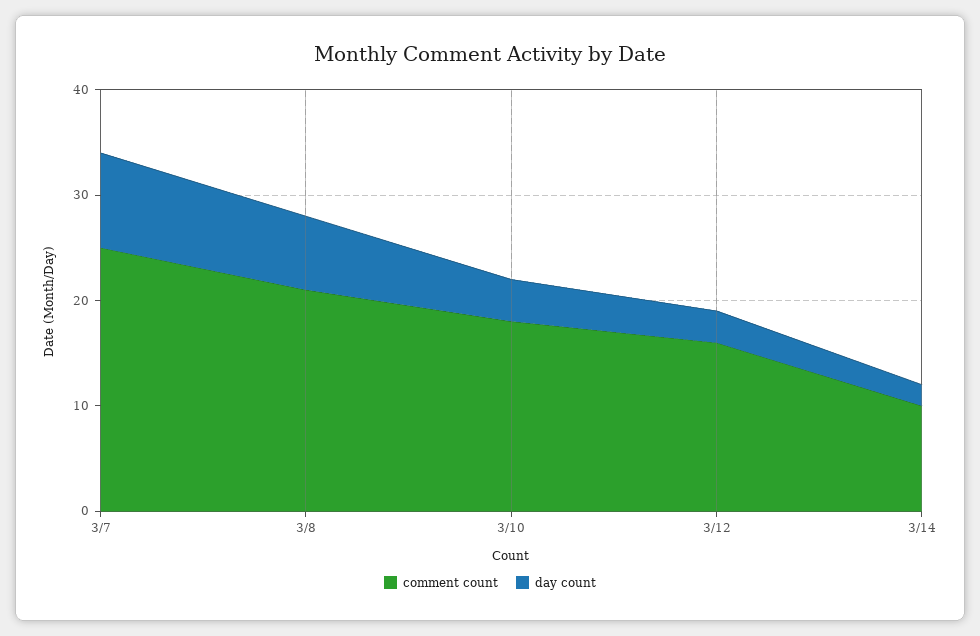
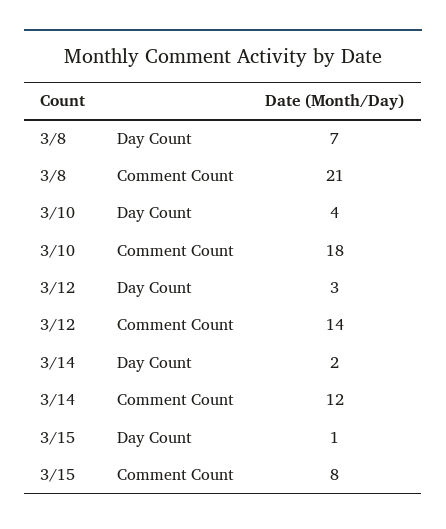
comment count, 3/7: 25 -> none
day count, 3/7: 9 -> none
comment count, 3/12: 16 -> 14
comment count, 3/14: 10 -> 12
day count, 3/15: none -> 1
comment count, 3/15: none -> 8

